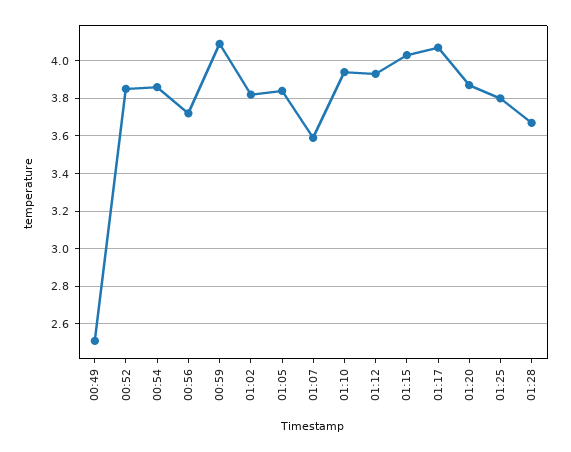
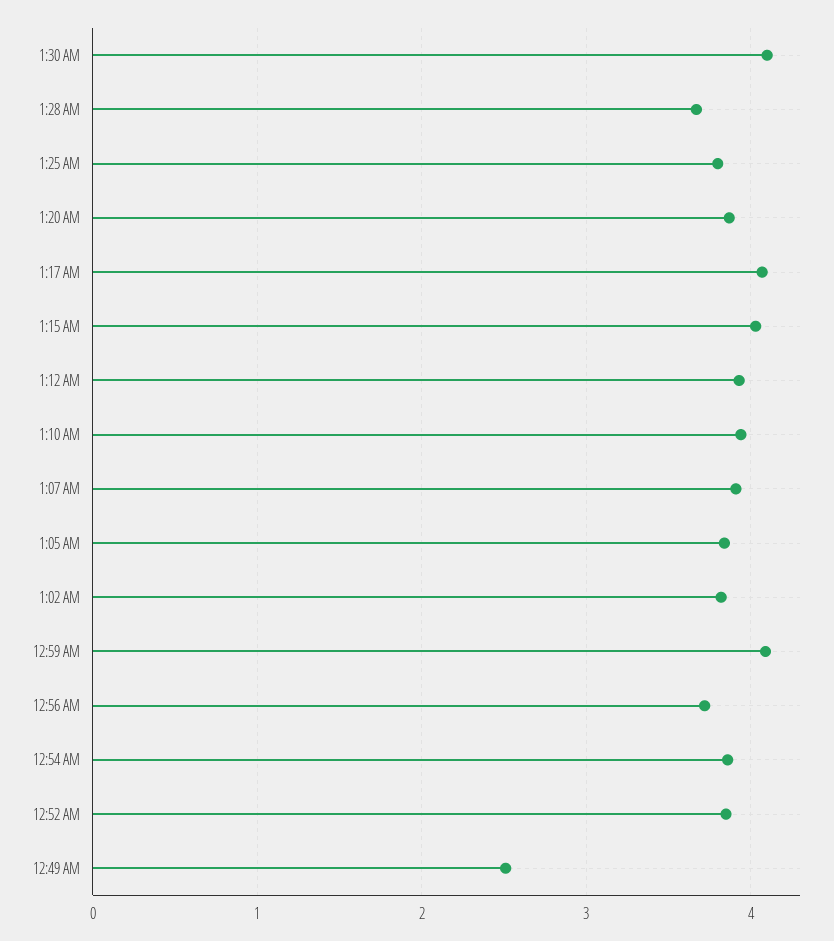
01:07: 3.6 -> 3.9
1:30 AM: none -> 4.1

